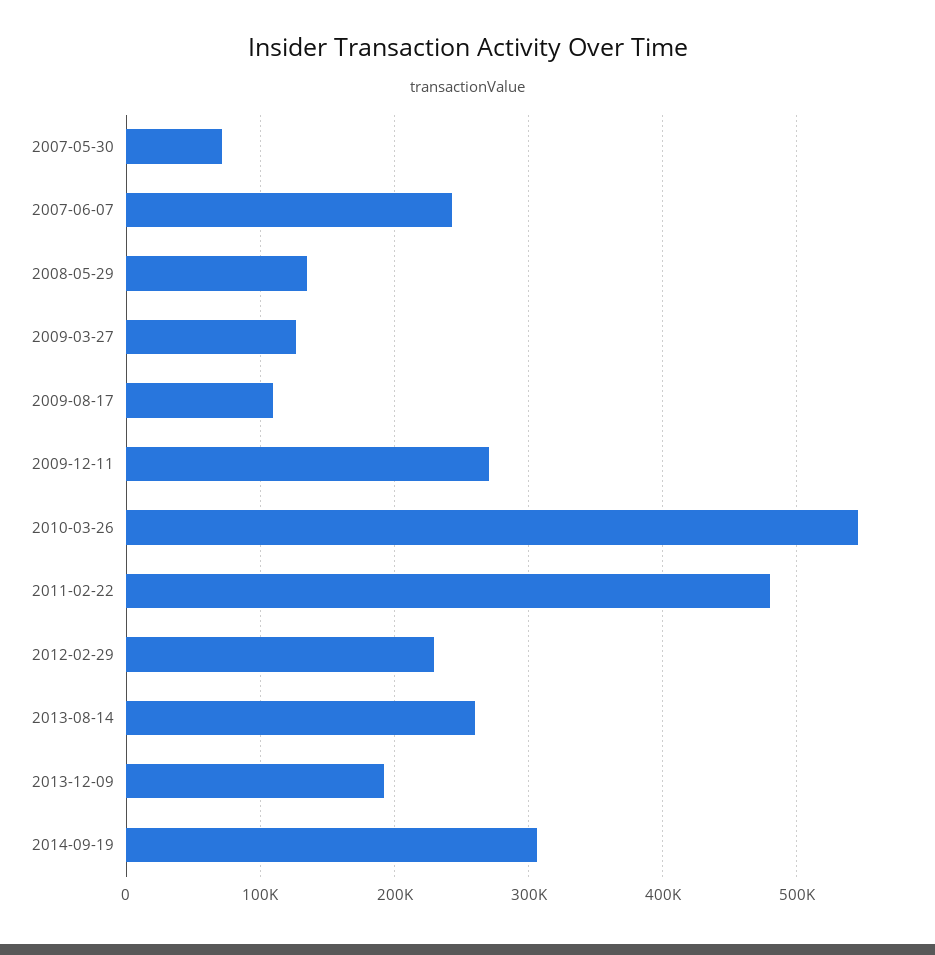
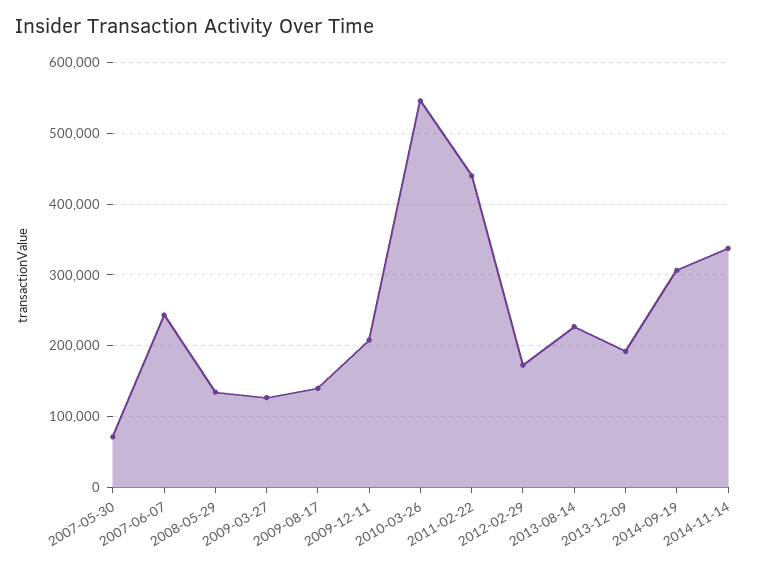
2009-08-17: 110000 -> 140000
2009-12-11: 270000 -> 210000
2011-02-22: 480000 -> 440000
2012-02-29: 230000 -> 170000
2013-08-14: 260000 -> 230000
2014-11-14: none -> 340000

